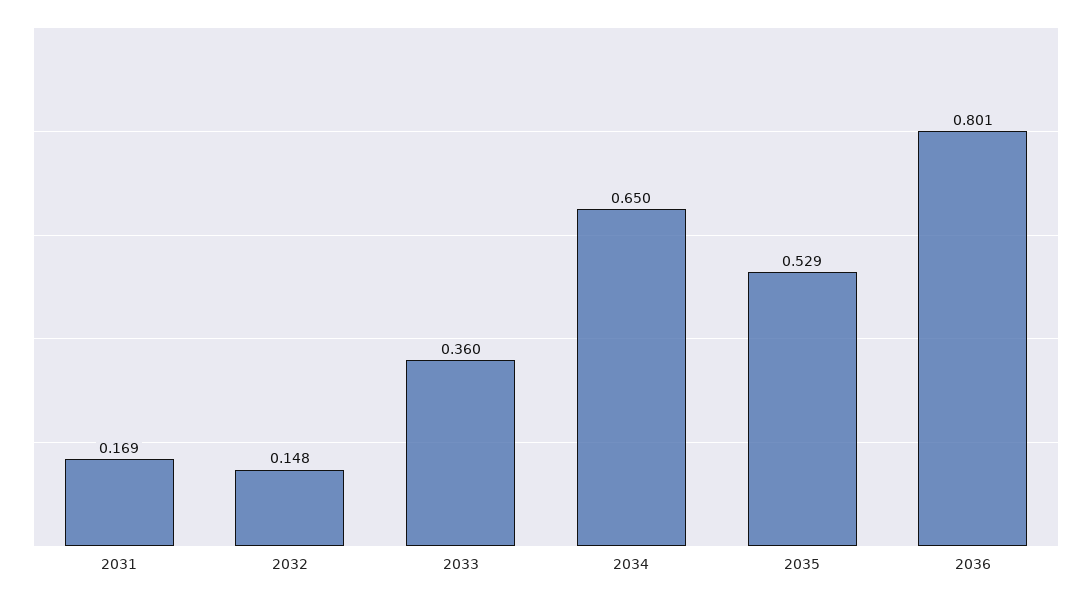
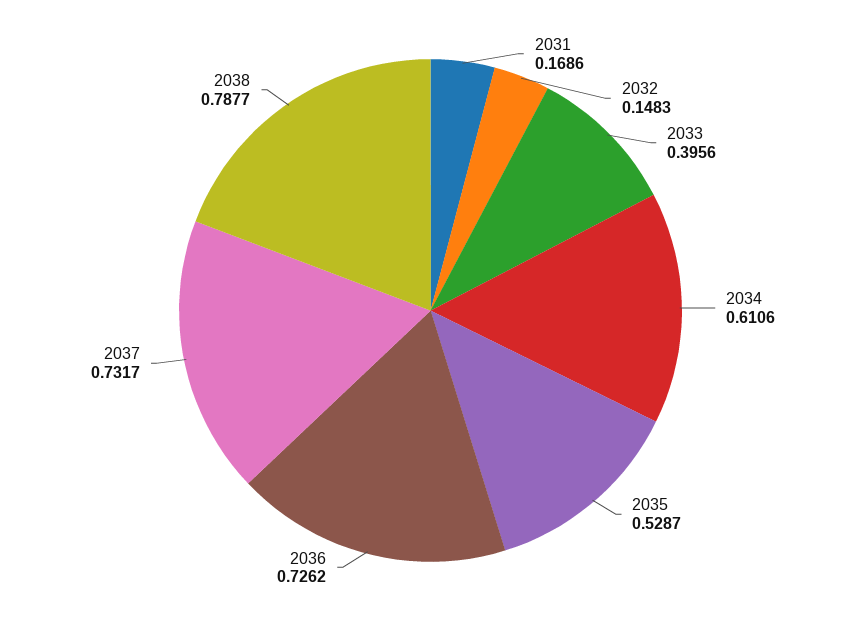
2033: 0.36 -> 0.3956
2034: 0.65 -> 0.6106
2036: 0.801 -> 0.7262
2037: none -> 0.7317
2038: none -> 0.7877

